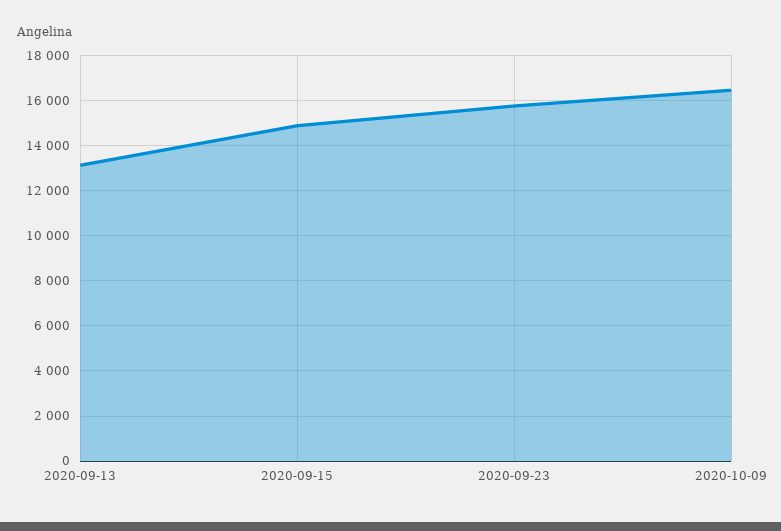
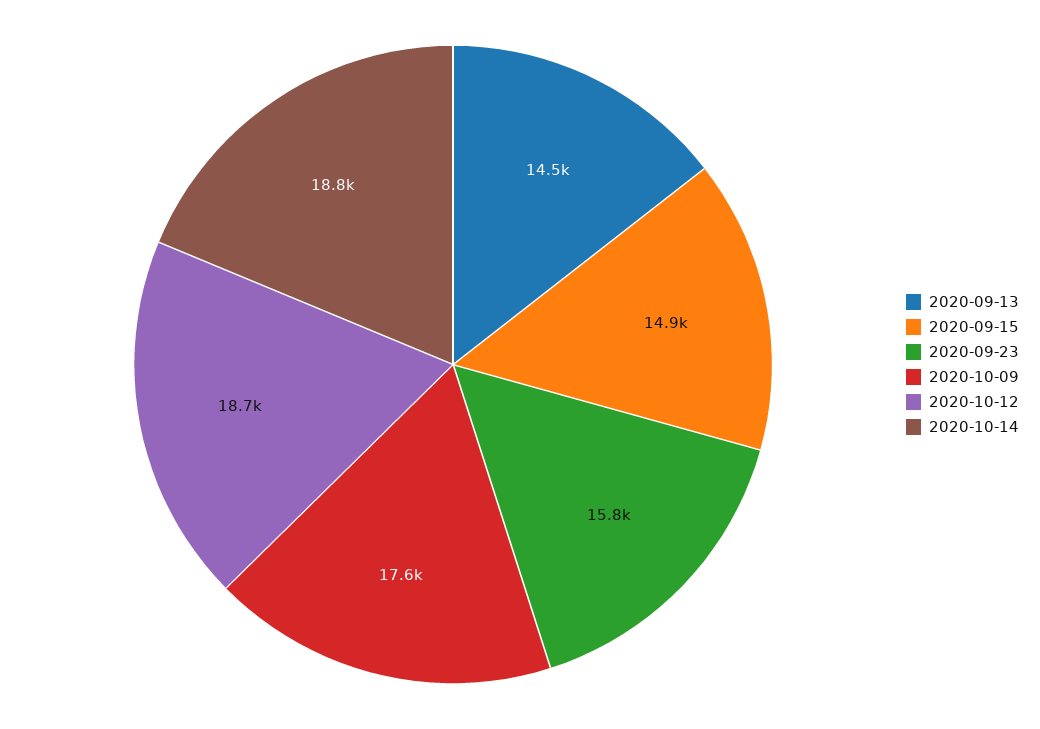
2020-09-13: 13000 -> 14500
2020-10-09: 16500 -> 17600
2020-10-12: none -> 18700
2020-10-14: none -> 18800

